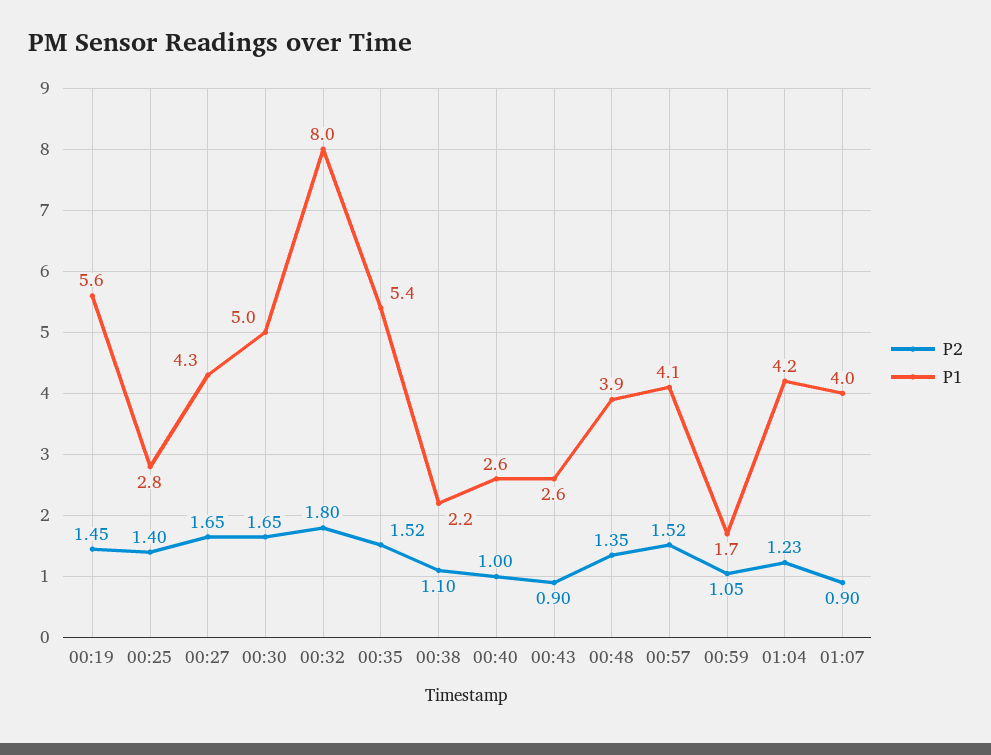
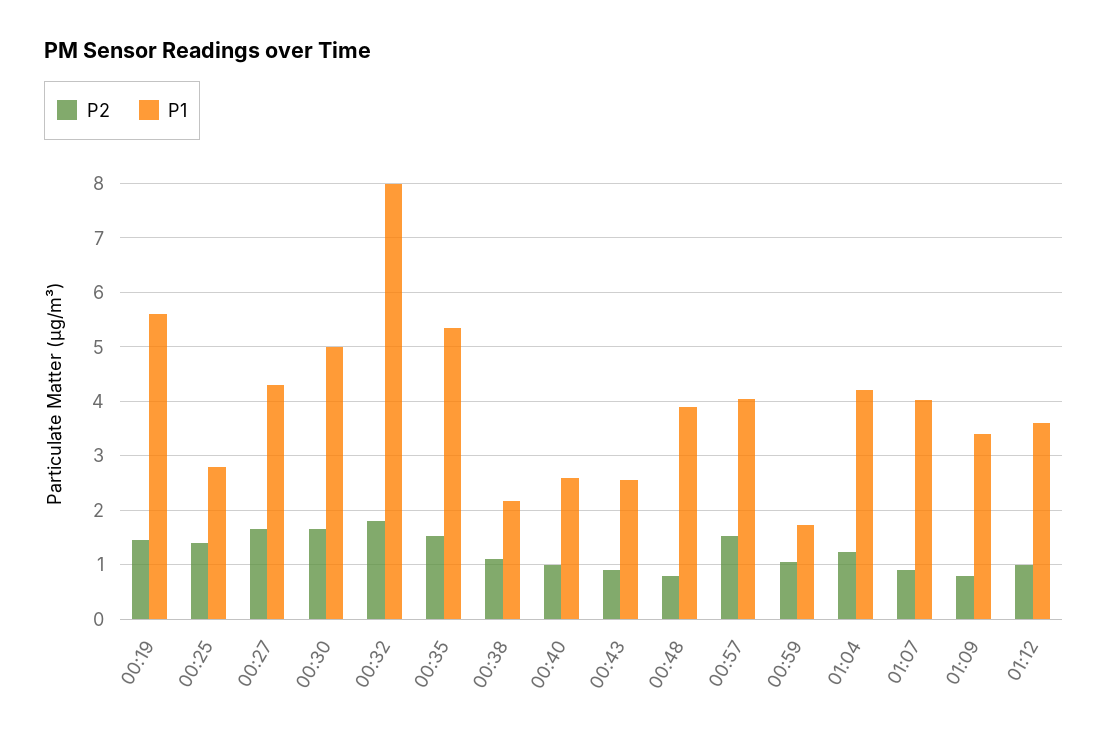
P2, 00:48: 1.35 -> 0.8
P2, 01:09: none -> 0.8
P1, 01:09: none -> 3.4
P2, 01:12: none -> 1
P1, 01:12: none -> 3.6

